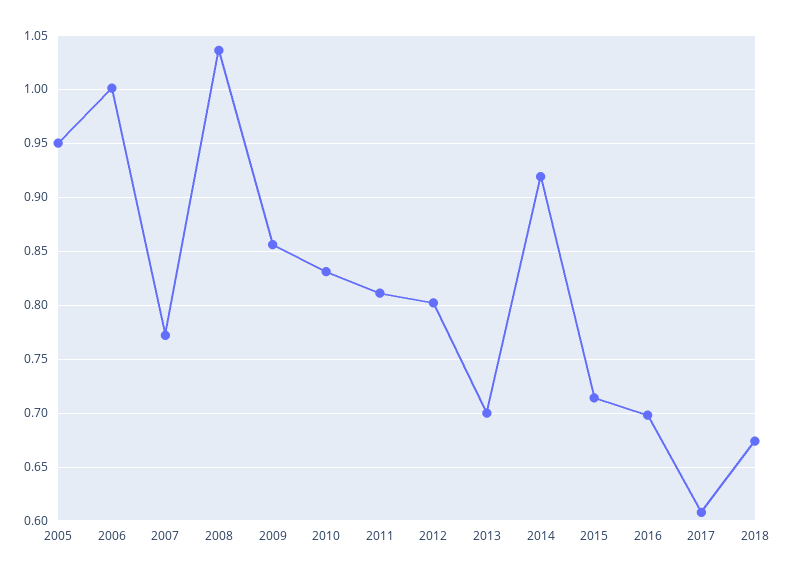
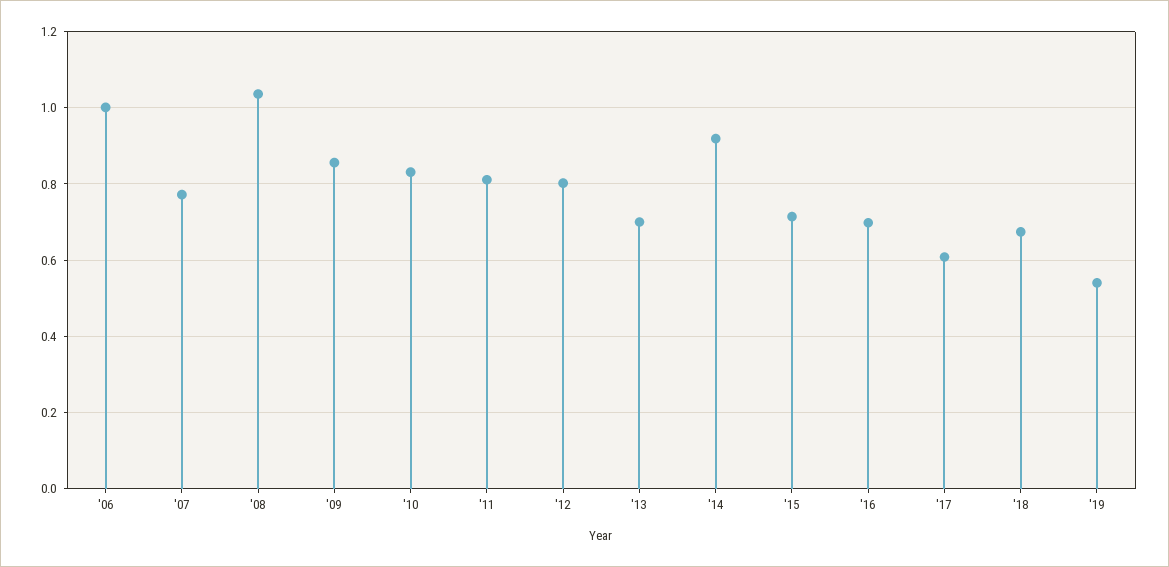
2005: 0.95 -> none
'19: none -> 0.54

